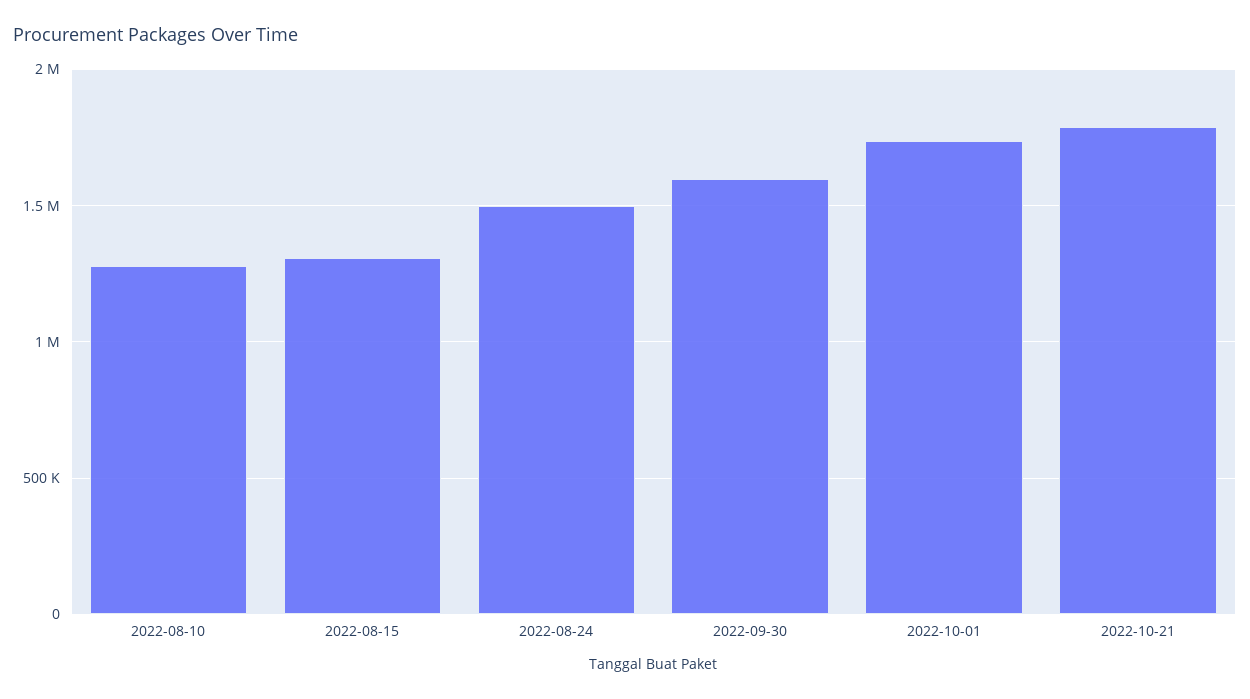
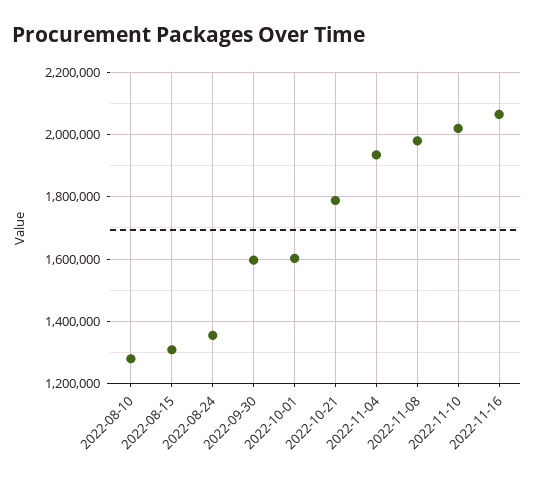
2022-08-24: 1500000 -> 1360000
2022-10-01: 1750000 -> 1600000
2022-11-04: none -> 1940000
2022-11-08: none -> 1980000
2022-11-10: none -> 2020000
2022-11-16: none -> 2060000

